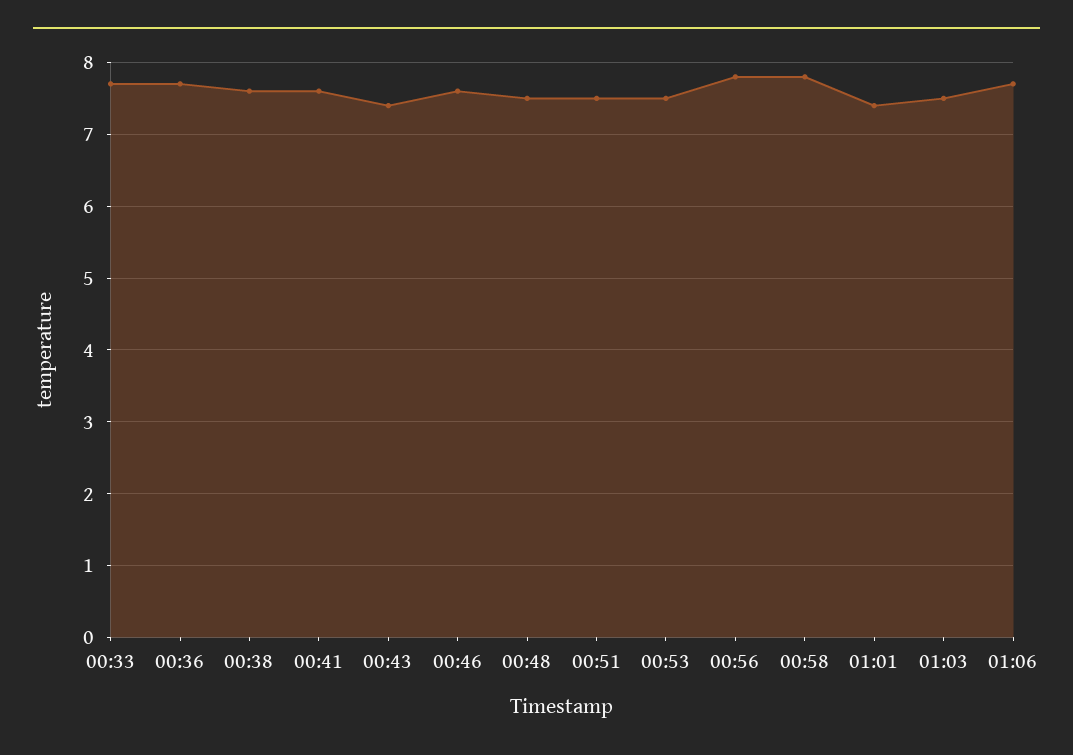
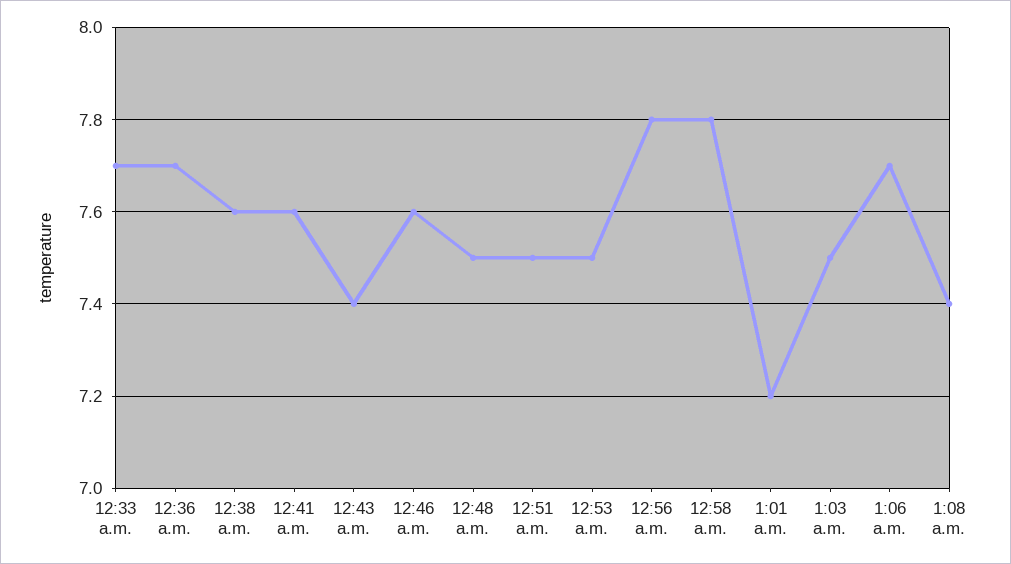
01:01: 7.4 -> 7.2
1:08 a.m.: none -> 7.4

